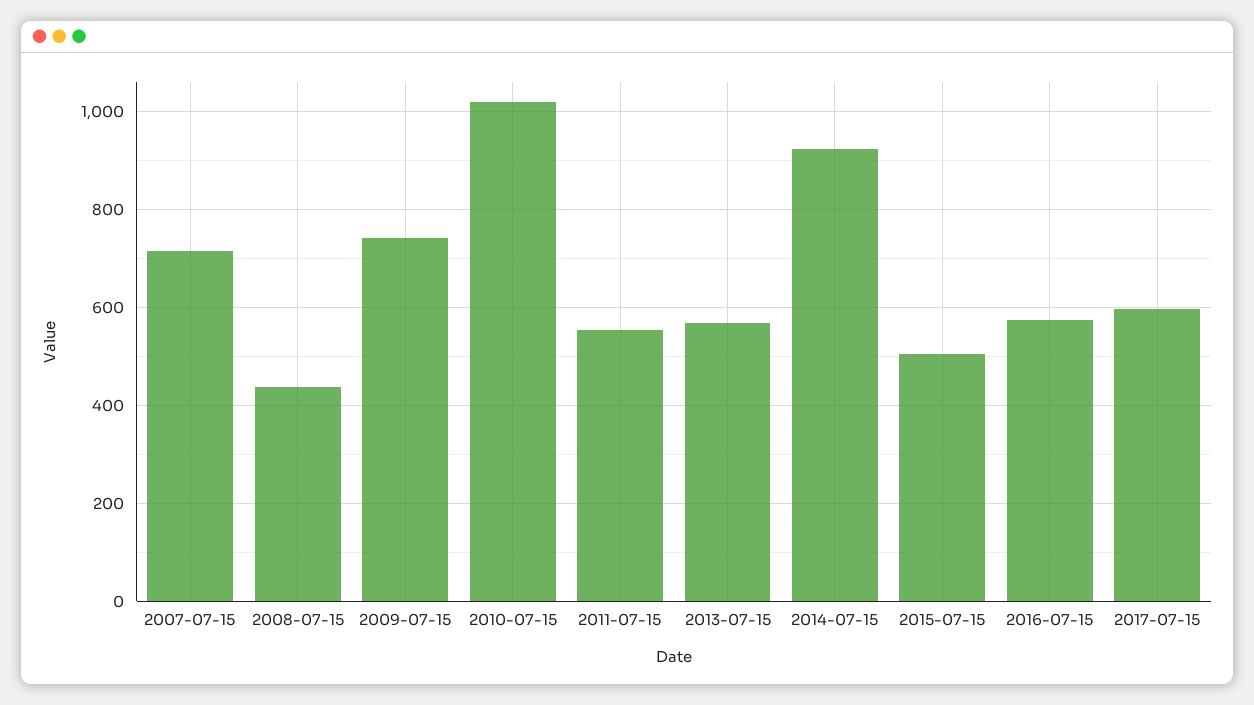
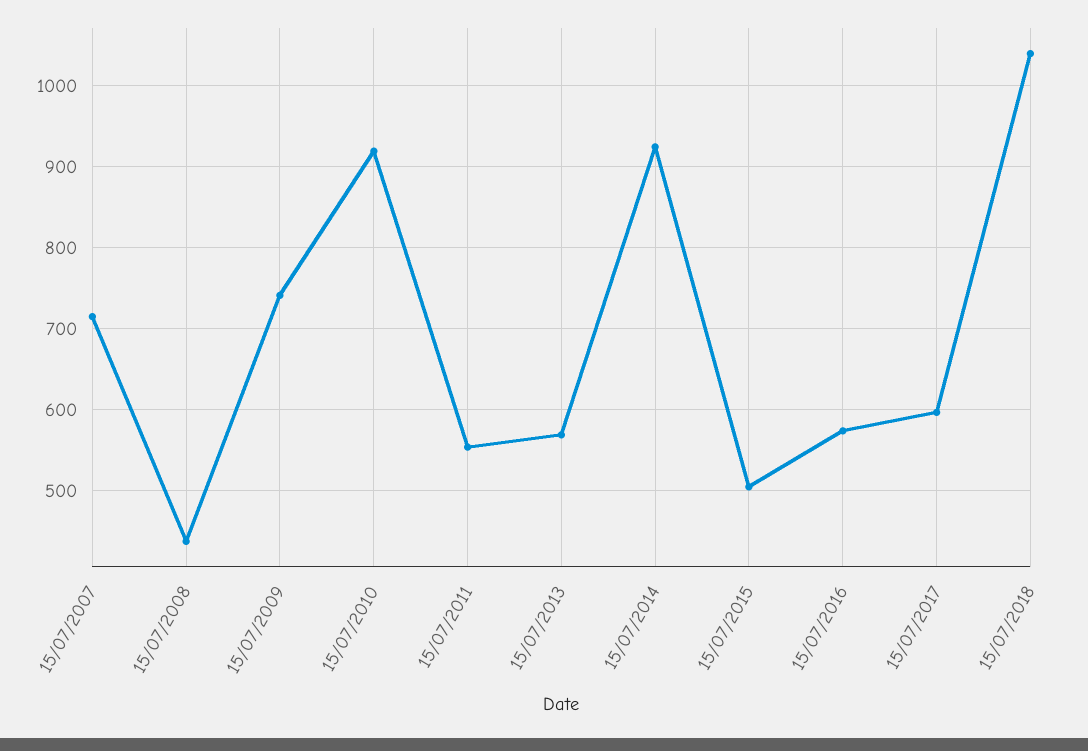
2010-07-15: 1020 -> 920
15/07/2018: none -> 1040

